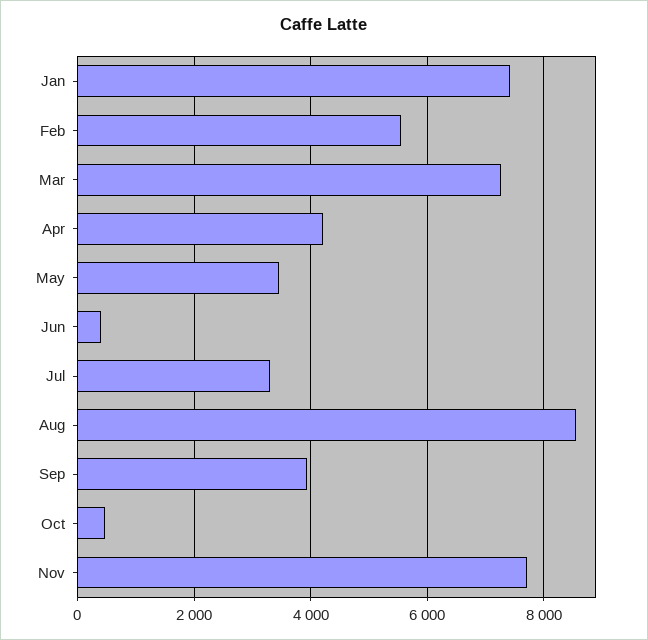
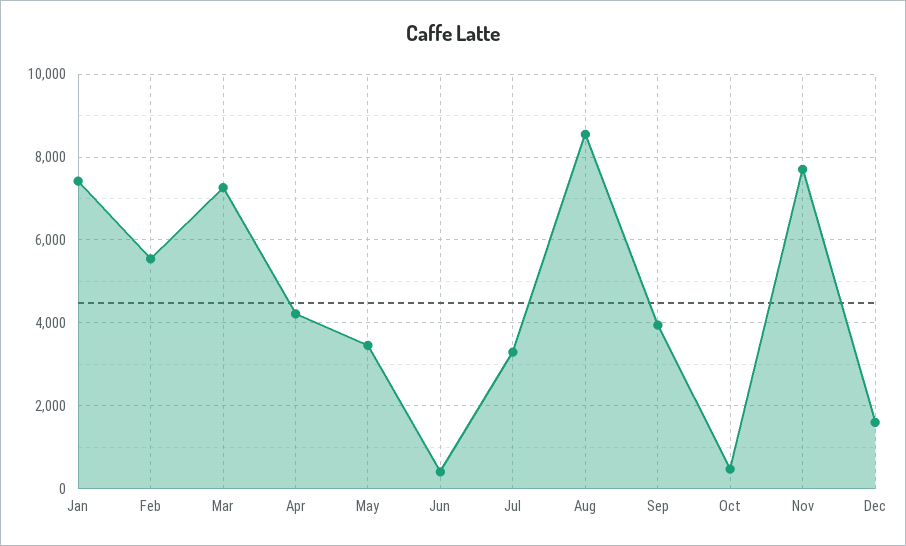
Dec: none -> 1600

